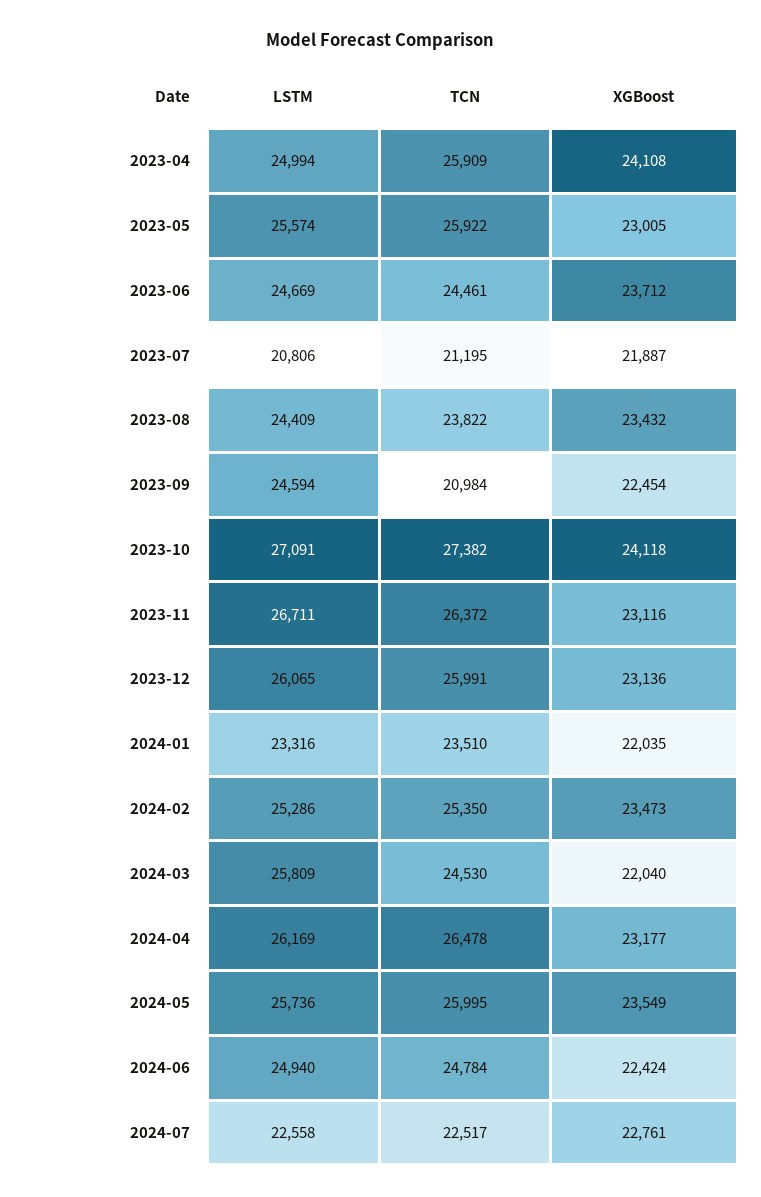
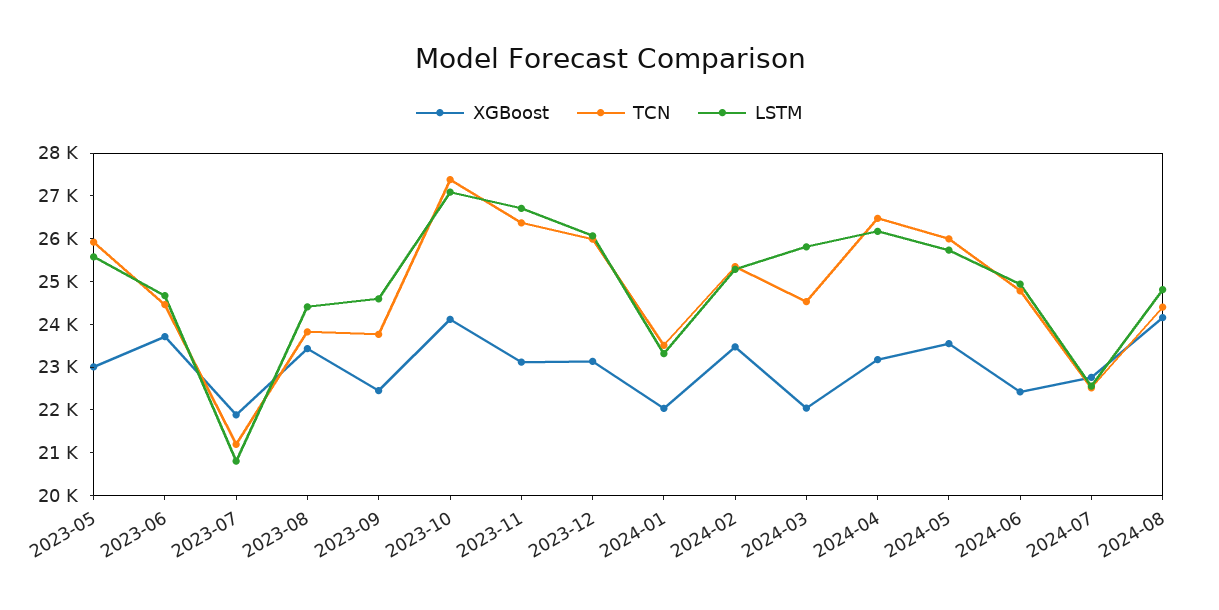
LSTM, 2023-04: 24994 -> none
TCN, 2023-04: 25909 -> none
XGBoost, 2023-04: 24108 -> none
TCN, 2023-09: 20984 -> 23800
XGBoost, 2024-08: none -> 24200
TCN, 2024-08: none -> 24400
LSTM, 2024-08: none -> 24800

